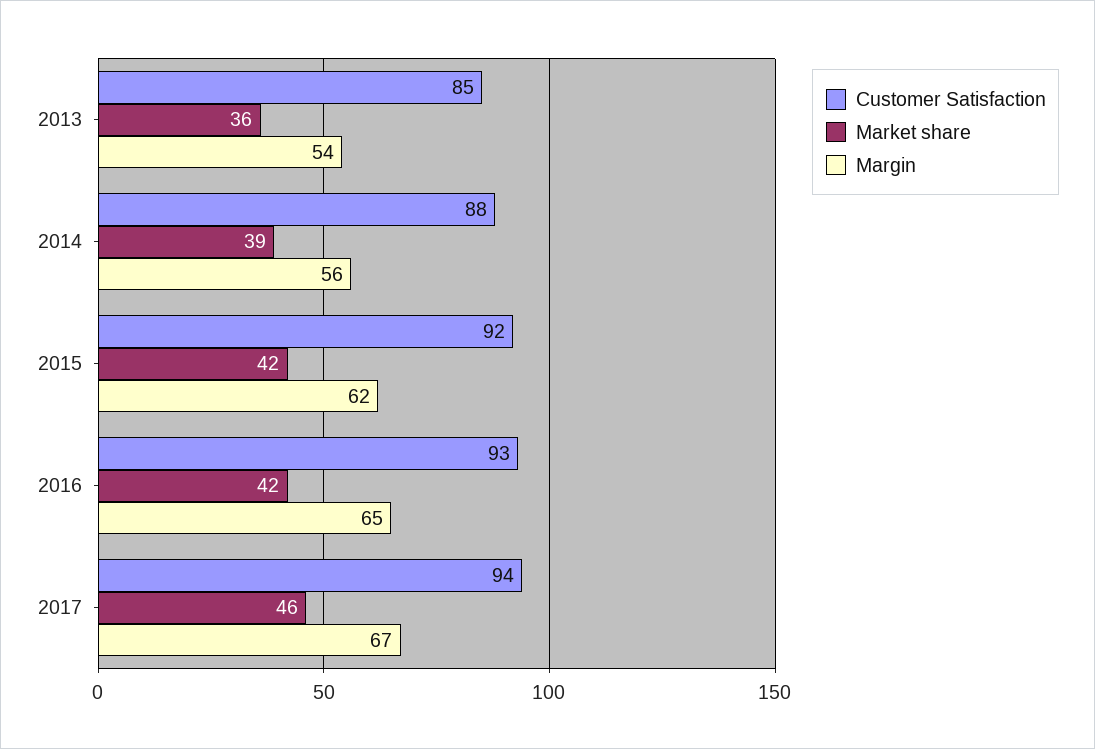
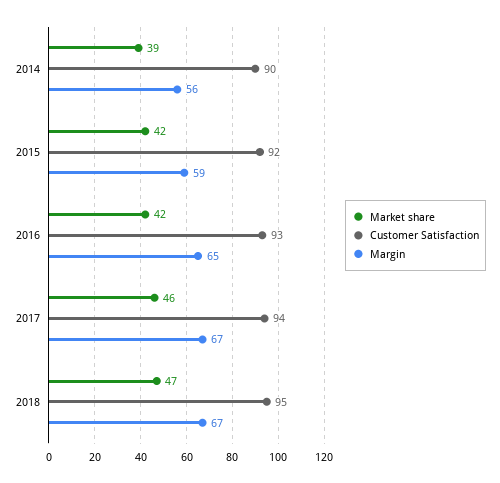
Customer Satisfaction, 2013: 85 -> none
Market share, 2013: 36 -> none
Margin, 2013: 54 -> none
Customer Satisfaction, 2014: 88 -> 90
Margin, 2015: 62 -> 59
Market share, 2018: none -> 47
Customer Satisfaction, 2018: none -> 95
Margin, 2018: none -> 67

